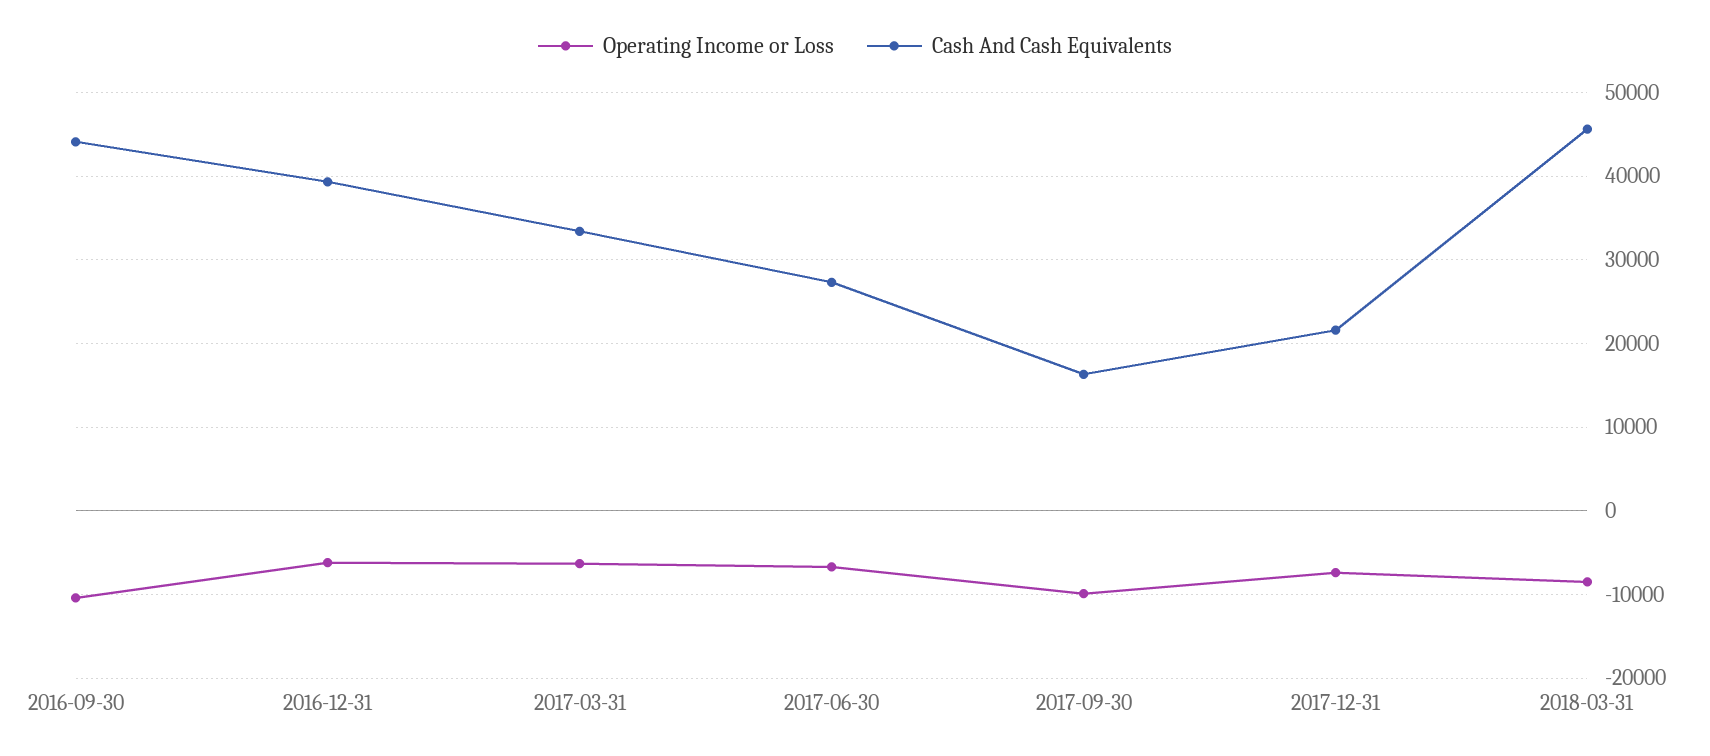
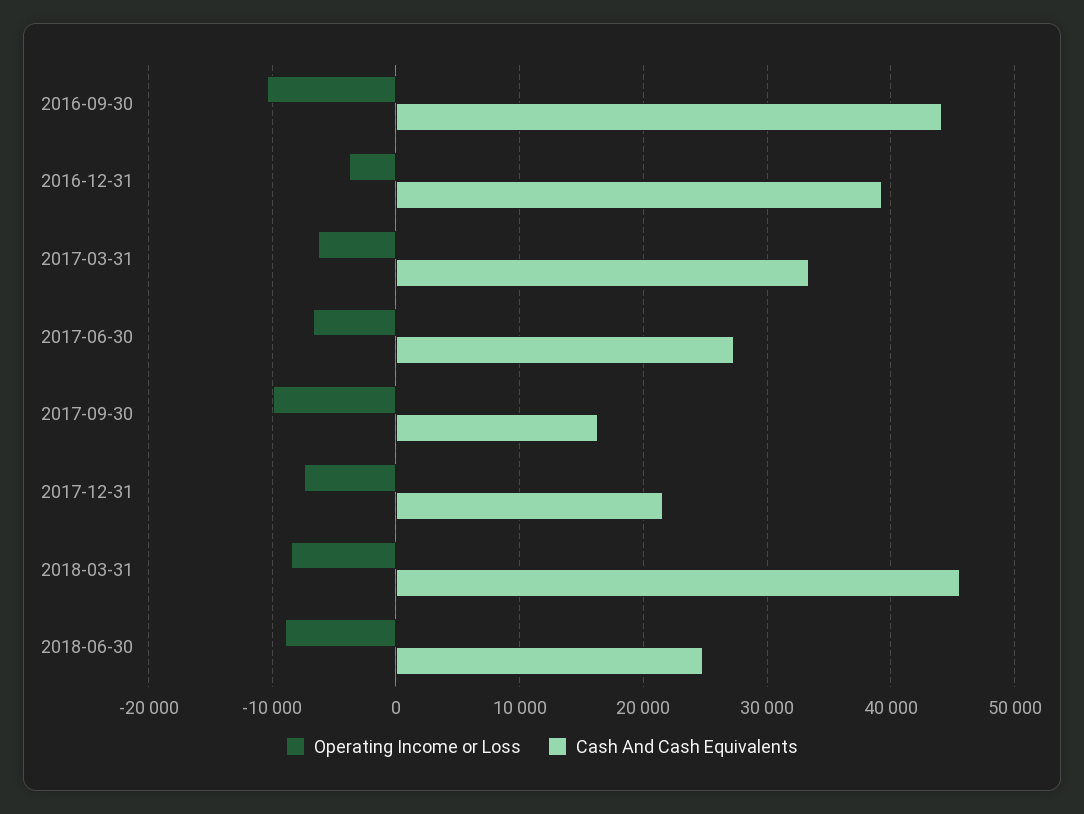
Operating Income or Loss, 2016-12-31: -6000 -> -4000
Operating Income or Loss, 2018-06-30: none -> -9000
Cash And Cash Equivalents, 2018-06-30: none -> 25000

